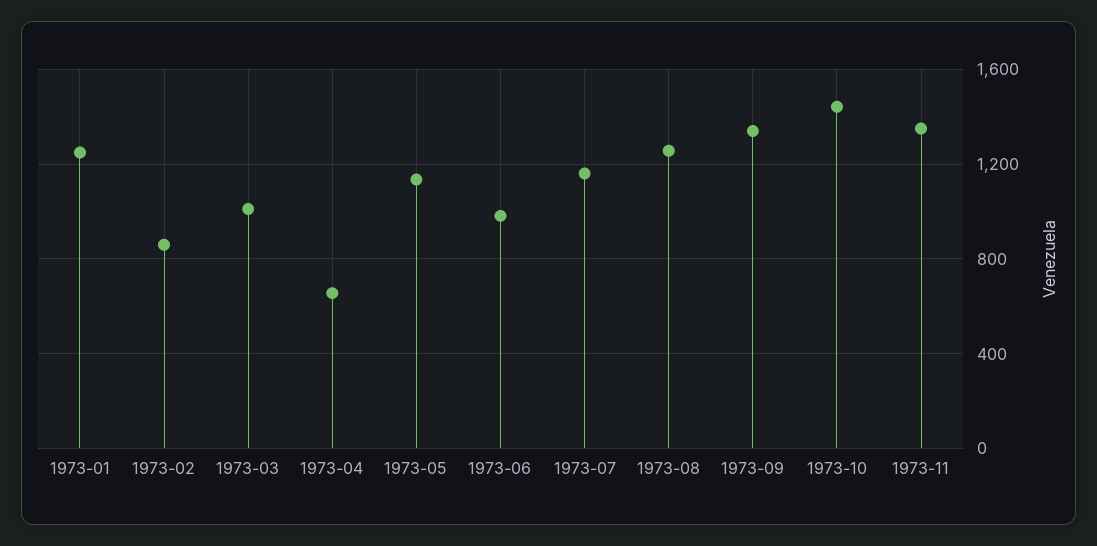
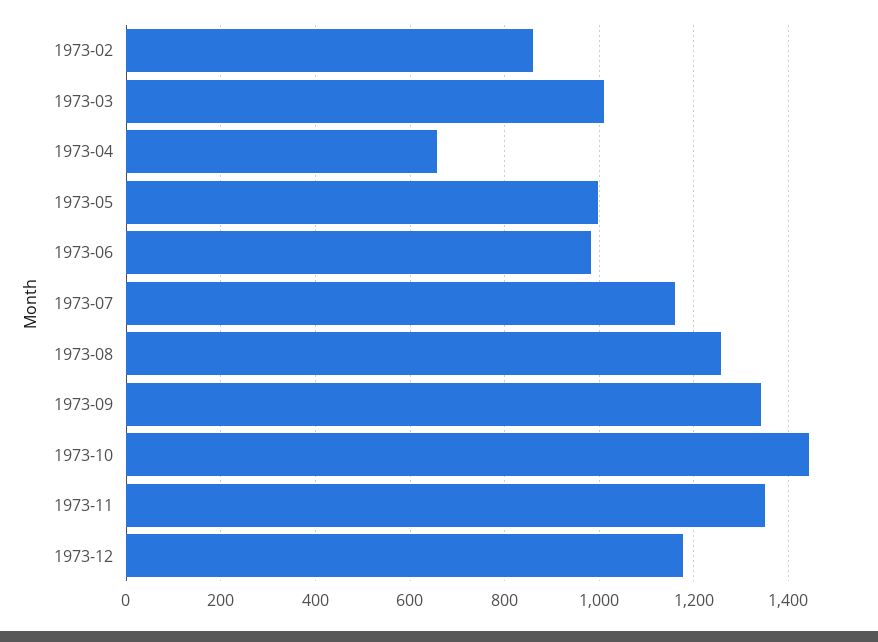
1973-01: 1250 -> none
1973-05: 1150 -> 1000
1973-12: none -> 1180

